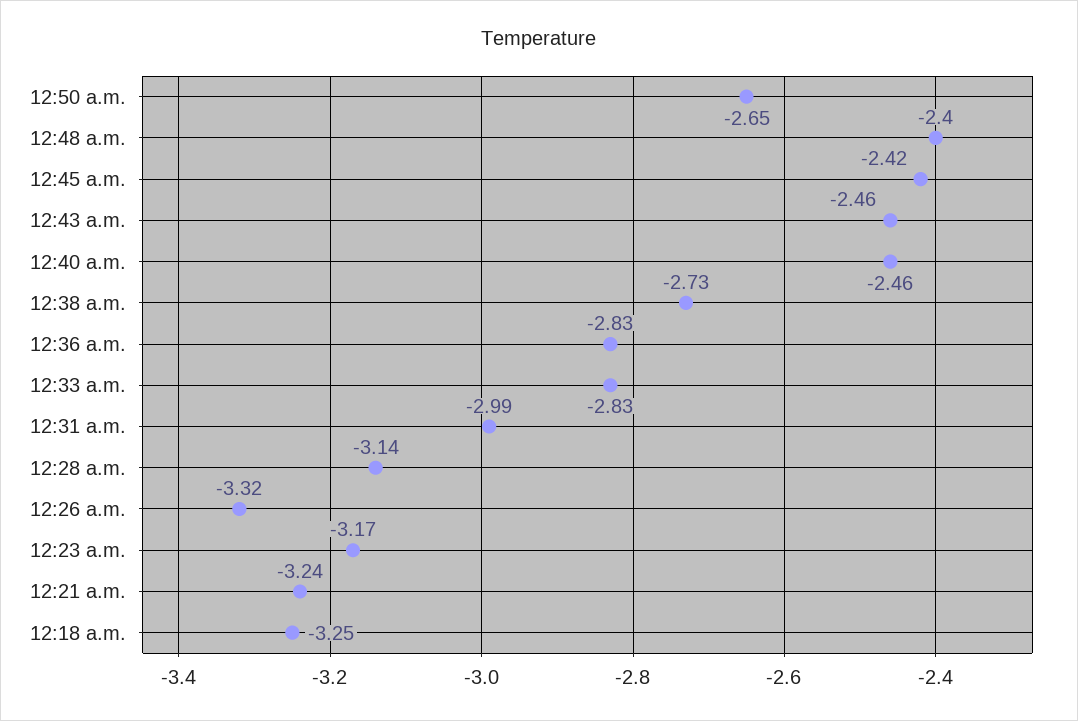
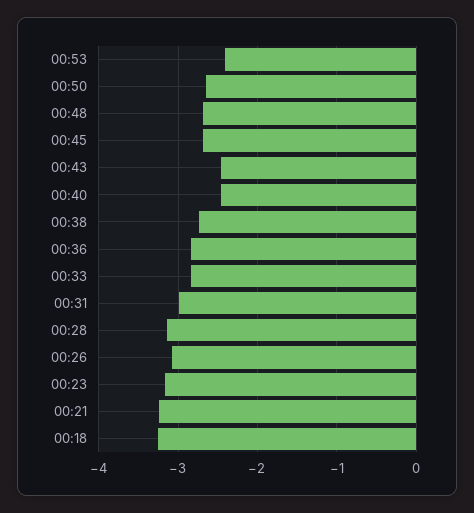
12:48 a.m.: -2.4 -> -2.7
12:45 a.m.: -2.42 -> -2.7
12:26 a.m.: -3.32 -> -3.1
00:53: none -> -2.4

